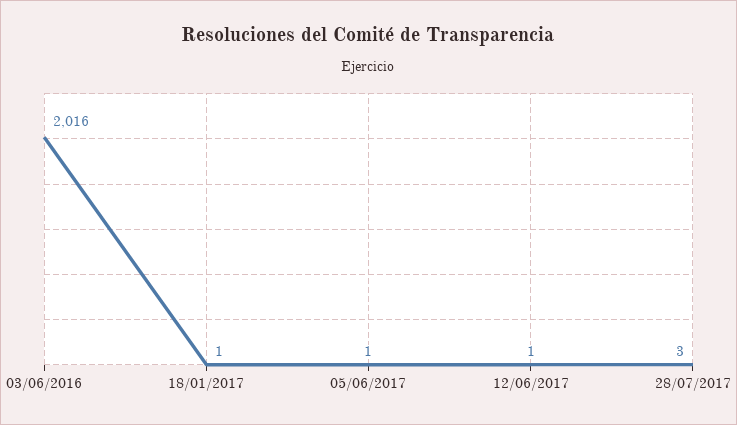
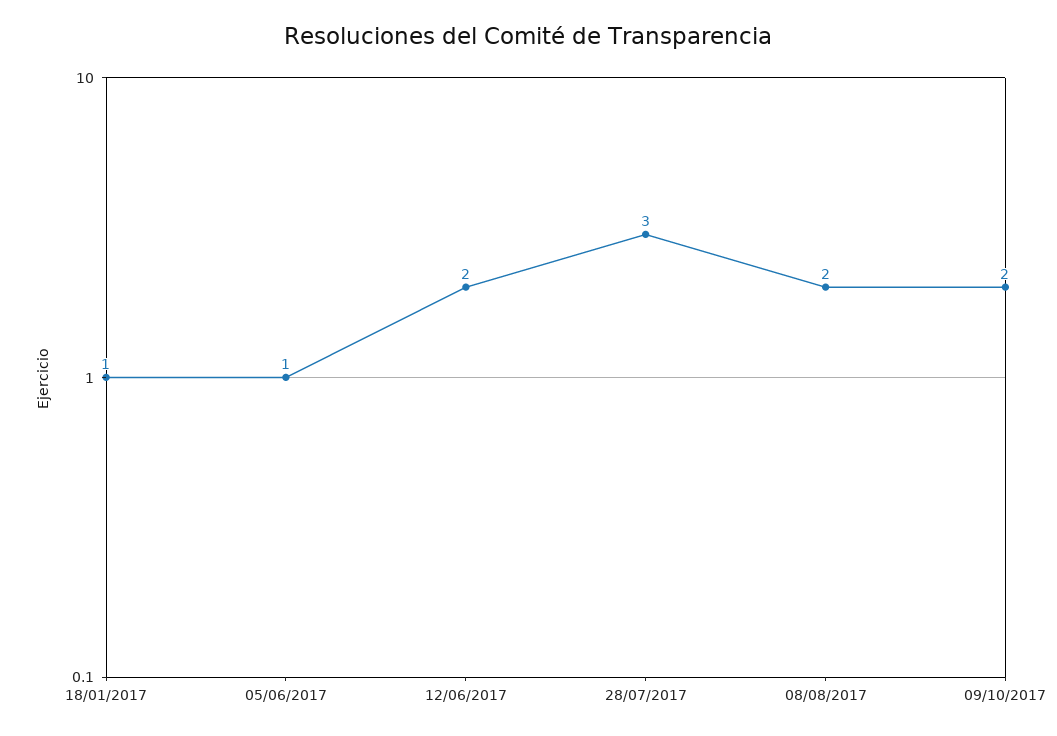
03/06/2016: 2016 -> none
12/06/2017: 1 -> 2
08/08/2017: none -> 2
09/10/2017: none -> 2

